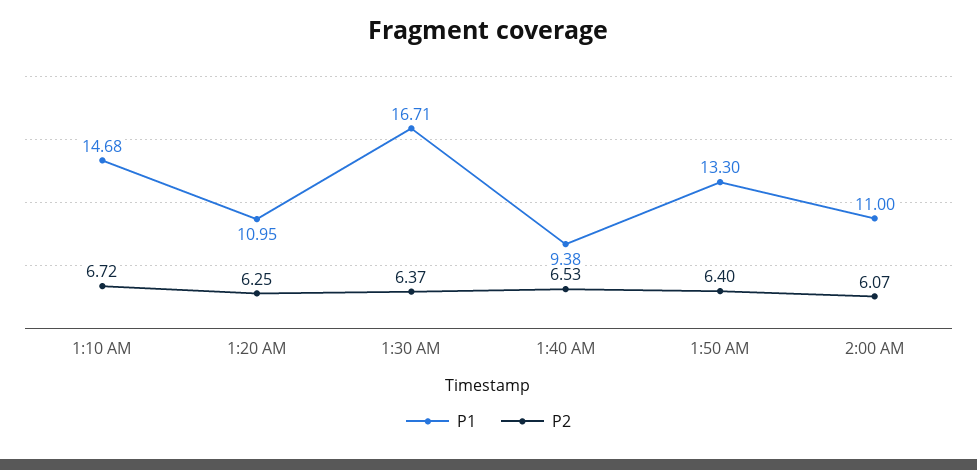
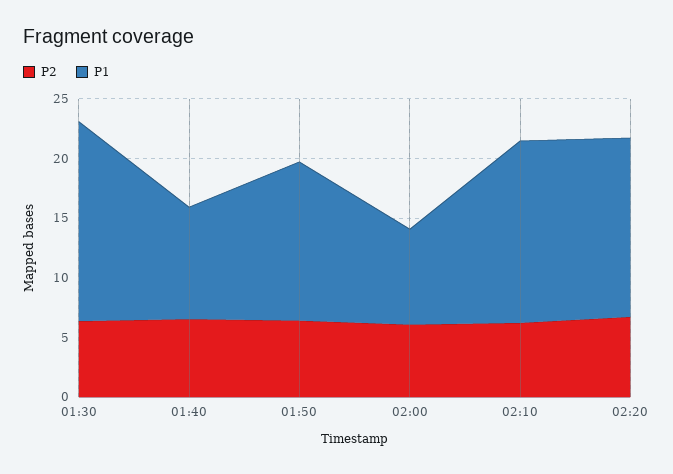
P1, 1:10 AM: 14.68 -> none
P2, 1:10 AM: 6.72 -> none
P1, 1:20 AM: 10.95 -> none
P2, 1:20 AM: 6.25 -> none
P1, 2:00 AM: 11 -> 8
P2, 02:10: none -> 6
P1, 02:10: none -> 15
P2, 02:20: none -> 7
P1, 02:20: none -> 15

